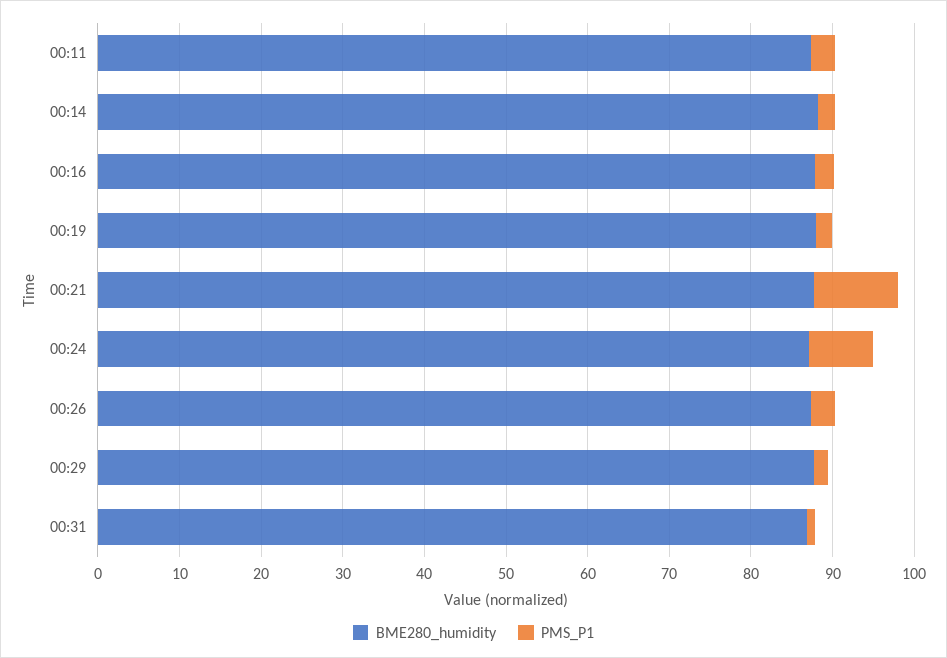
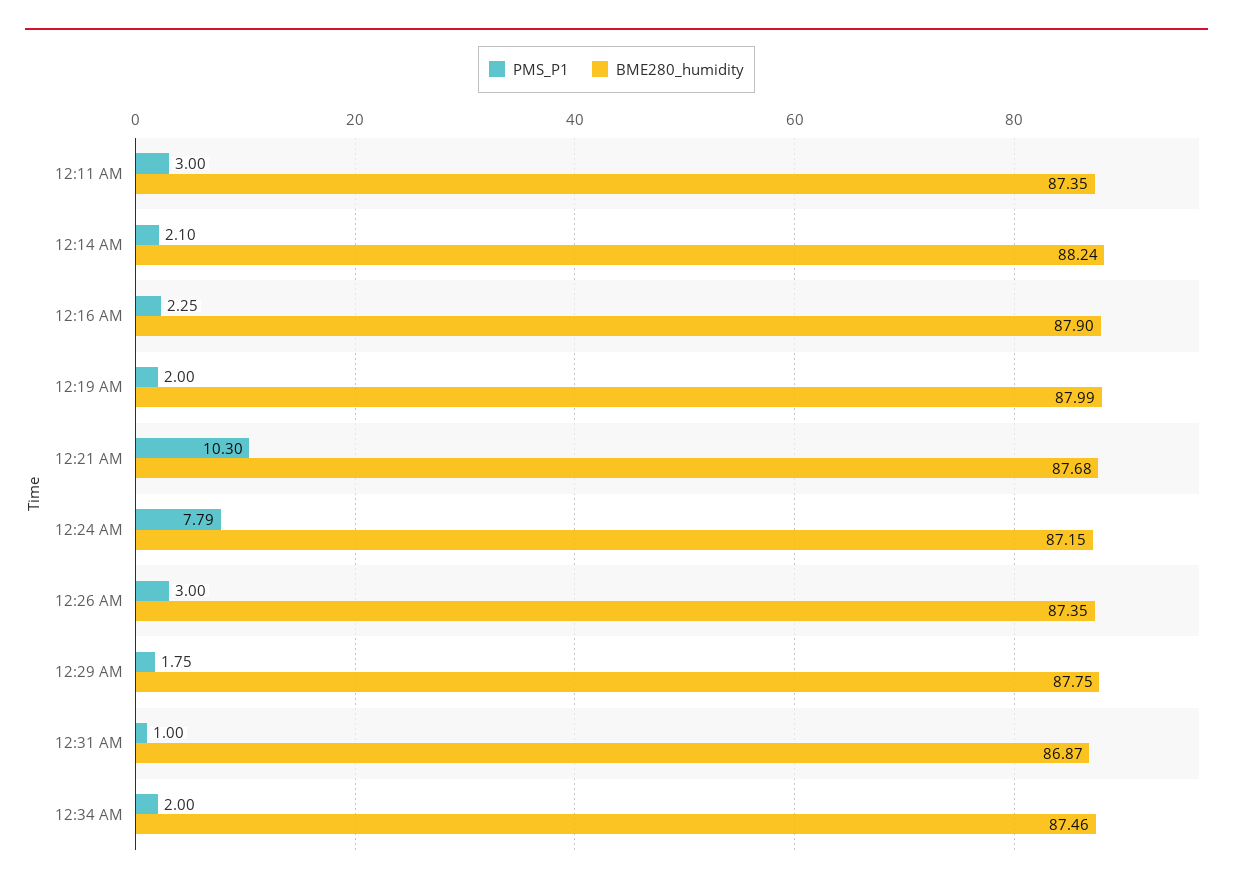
PMS_P1, 12:34 AM: none -> 2
BME280_humidity, 12:34 AM: none -> 87.46

